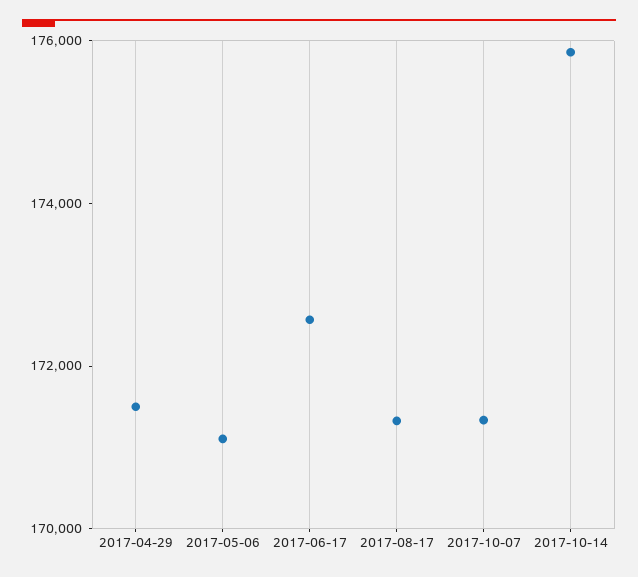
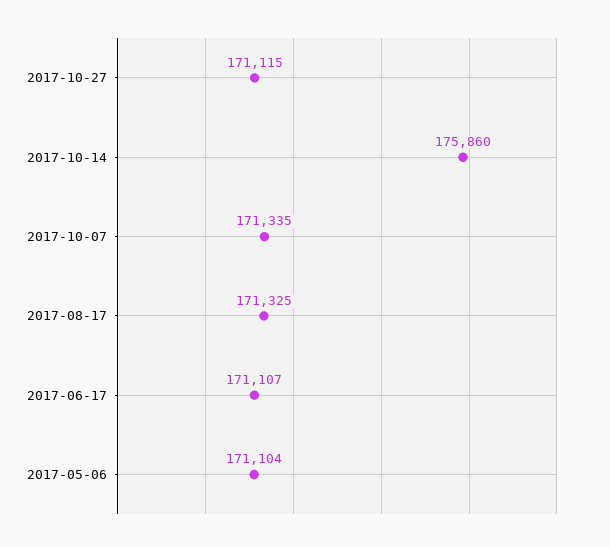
2017-04-29: 171500 -> none
2017-06-17: 172500 -> 171107
2017-10-27: none -> 171115

